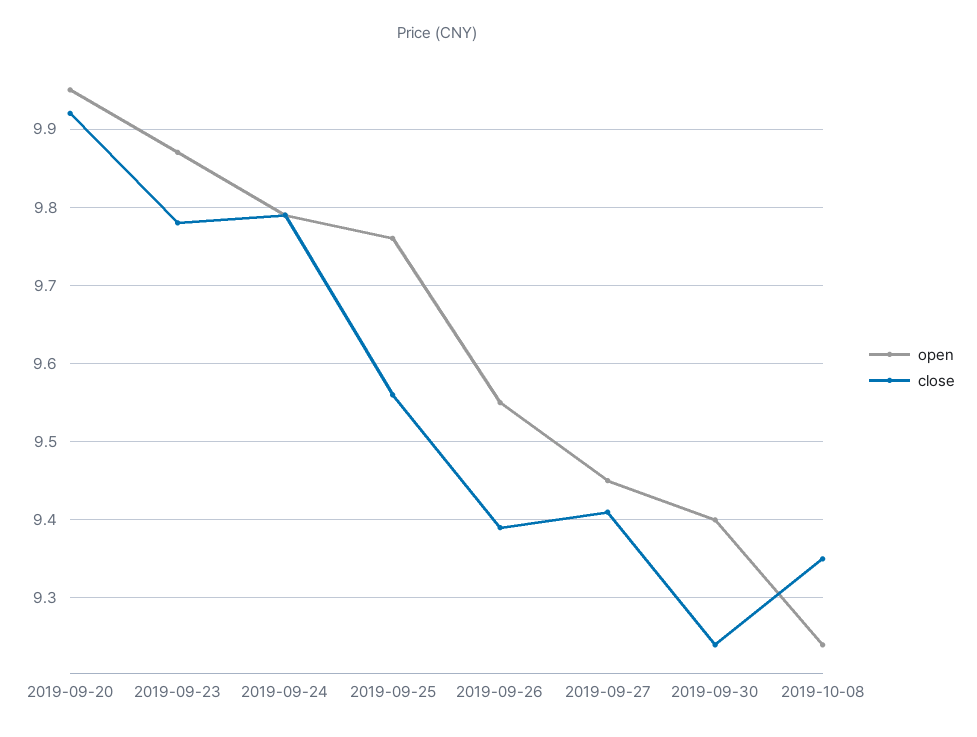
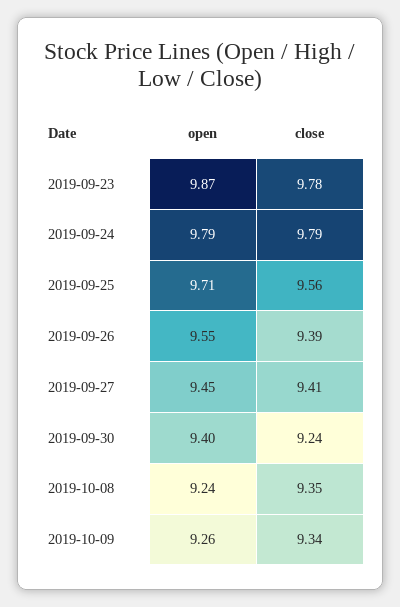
open, 2019-09-20: 9.95 -> none
close, 2019-09-20: 9.92 -> none
open, 2019-09-25: 9.76 -> 9.71
open, 2019-10-09: none -> 9.26
close, 2019-10-09: none -> 9.34

